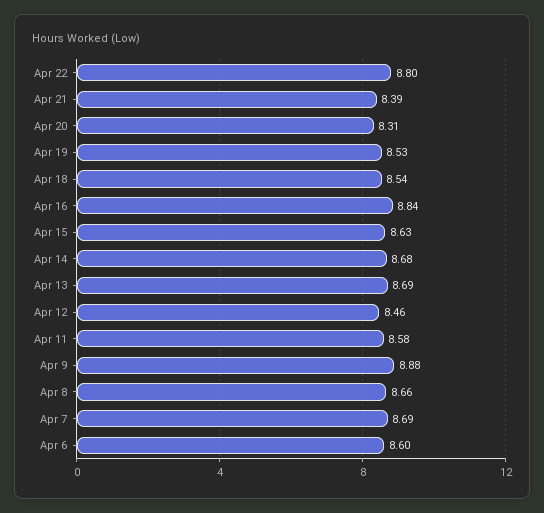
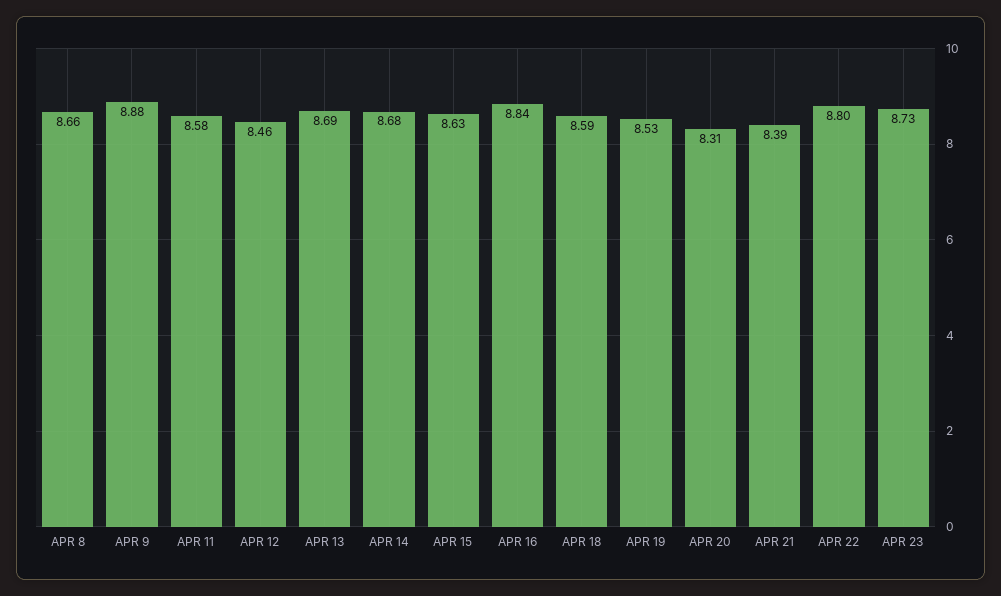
Apr 18: 8.54 -> 8.59
Apr 7: 8.69 -> none
Apr 6: 8.6 -> none
APR 23: none -> 8.73

